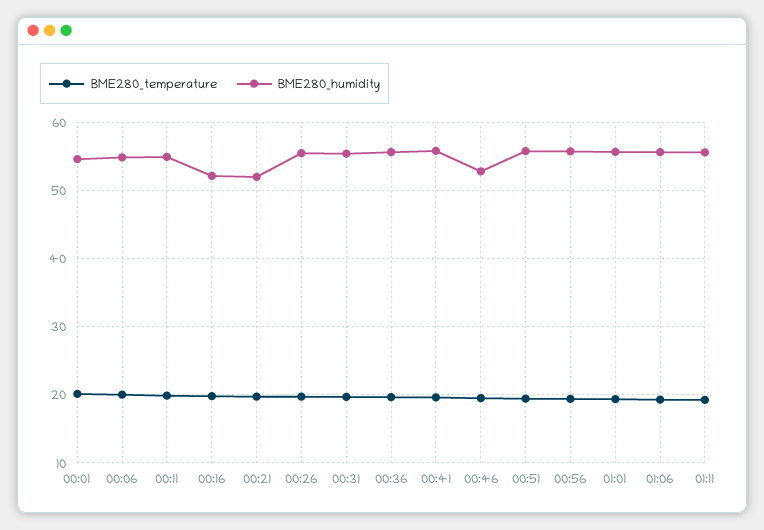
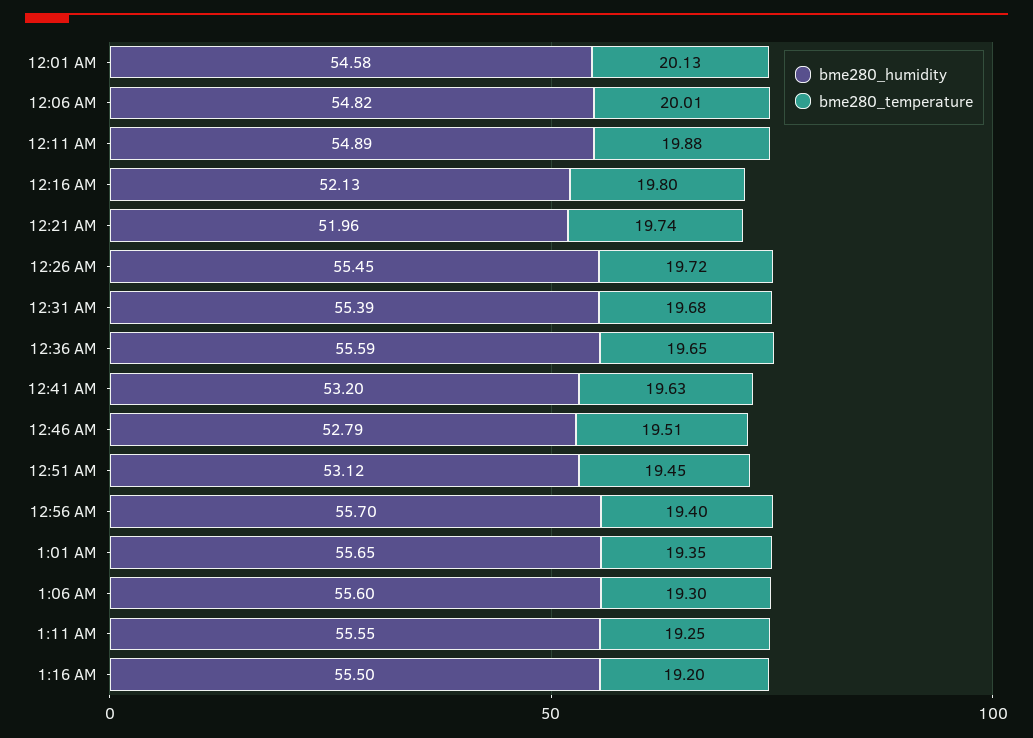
BME280_humidity, 00:41: 56 -> 53.2
BME280_humidity, 00:51: 56 -> 53.12
BME280_humidity, 1:16 AM: none -> 55.5
BME280_temperature, 1:16 AM: none -> 19.2

